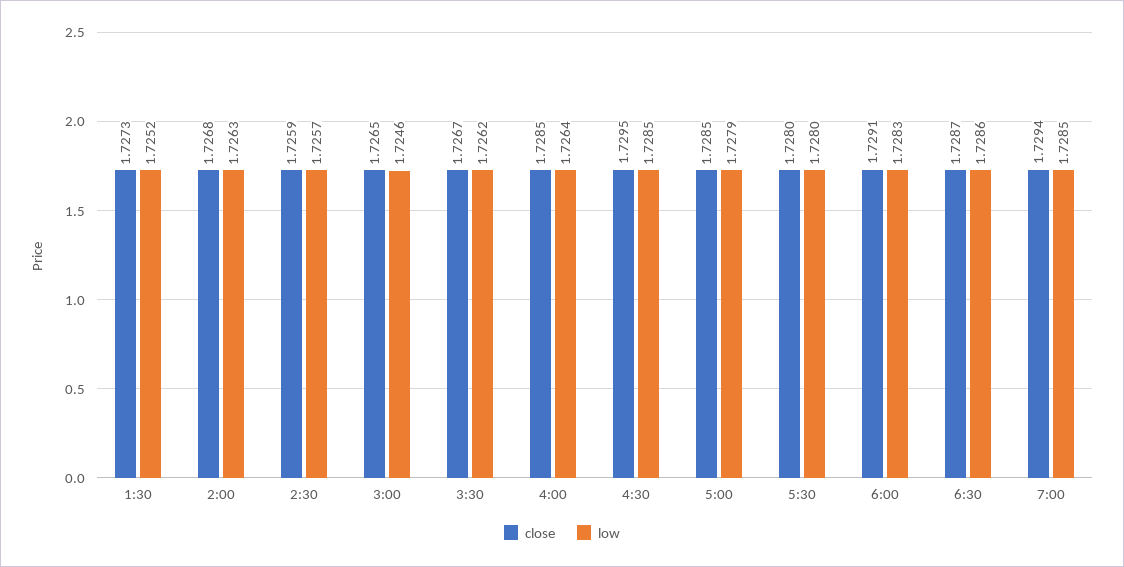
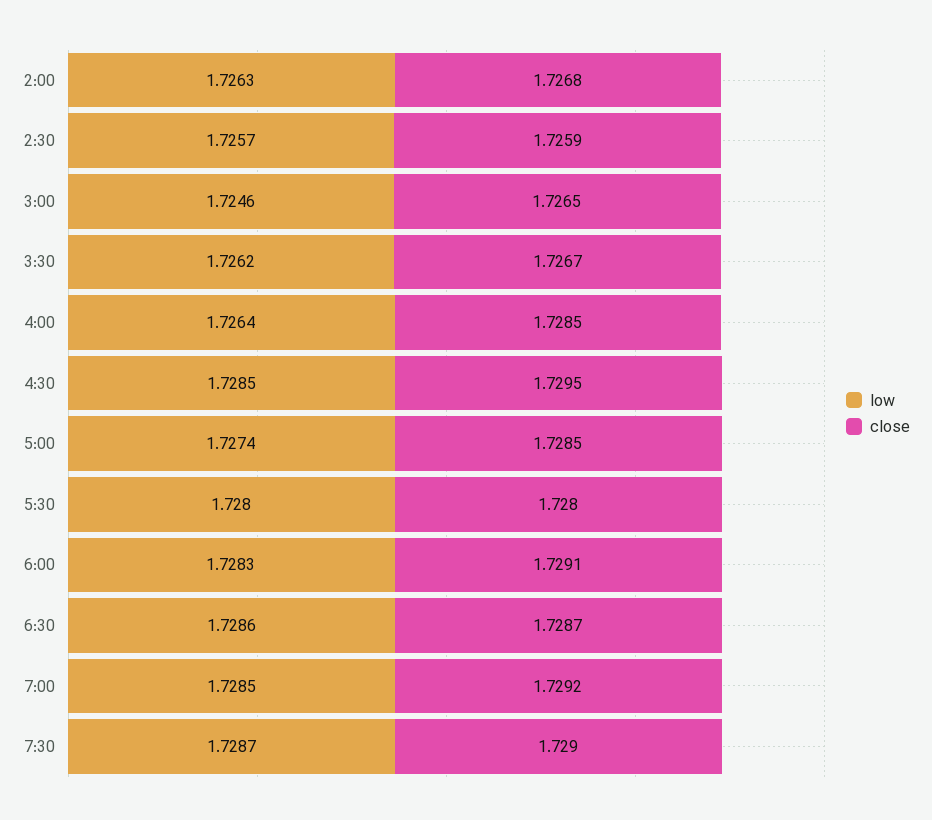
close, 1:30: 1.7273 -> none
low, 1:30: 1.7252 -> none
low, 5:00: 1.7279 -> 1.7274
close, 7:00: 1.7294 -> 1.7292
low, 7:30: none -> 1.7287
close, 7:30: none -> 1.729

